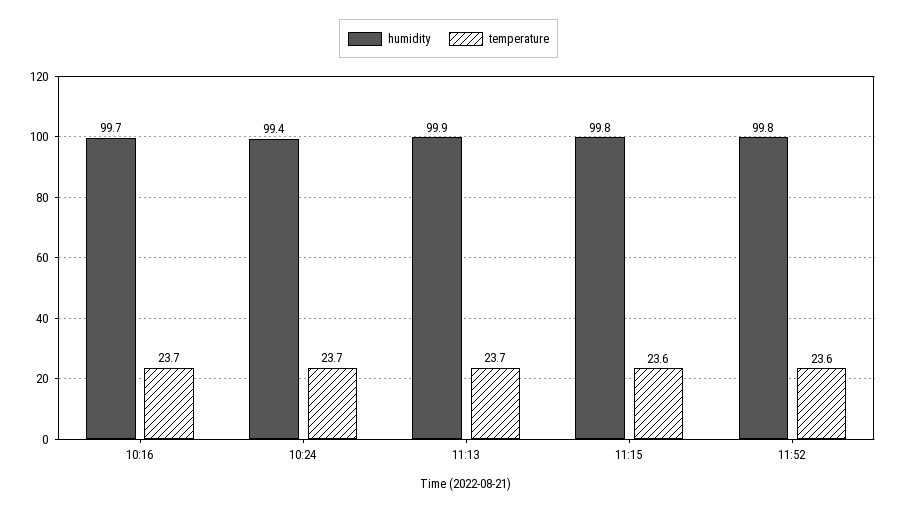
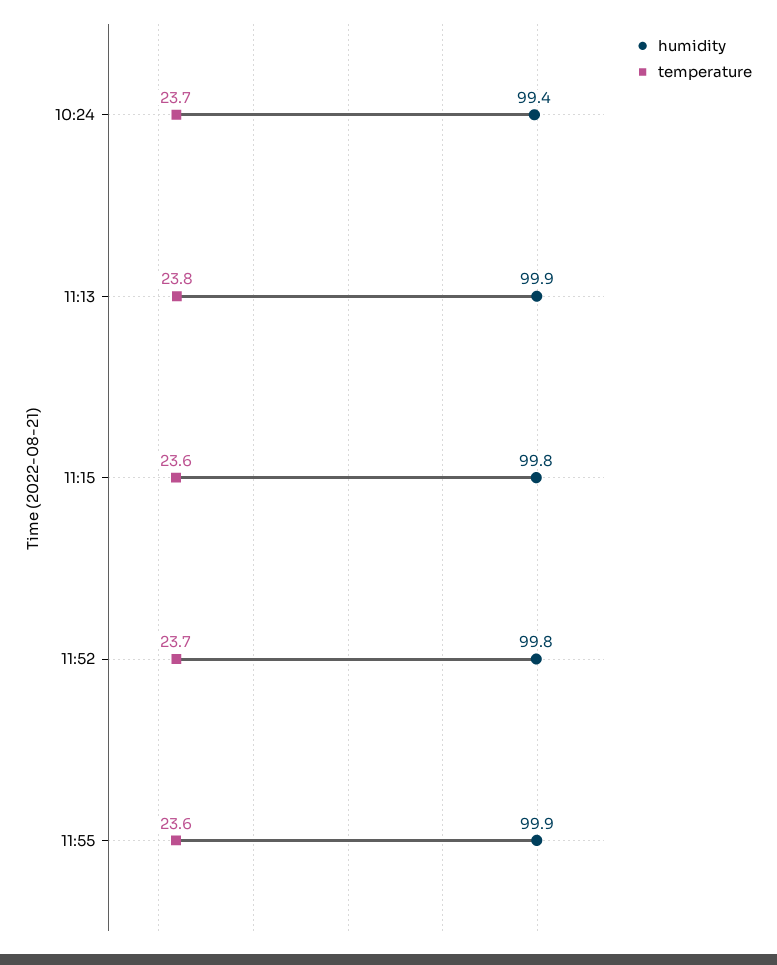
humidity, 10:16: 99.7 -> none
temperature, 10:16: 23.7 -> none
temperature, 11:13: 23.7 -> 23.8
temperature, 11:52: 23.6 -> 23.7
humidity, 11:55: none -> 99.9
temperature, 11:55: none -> 23.6

